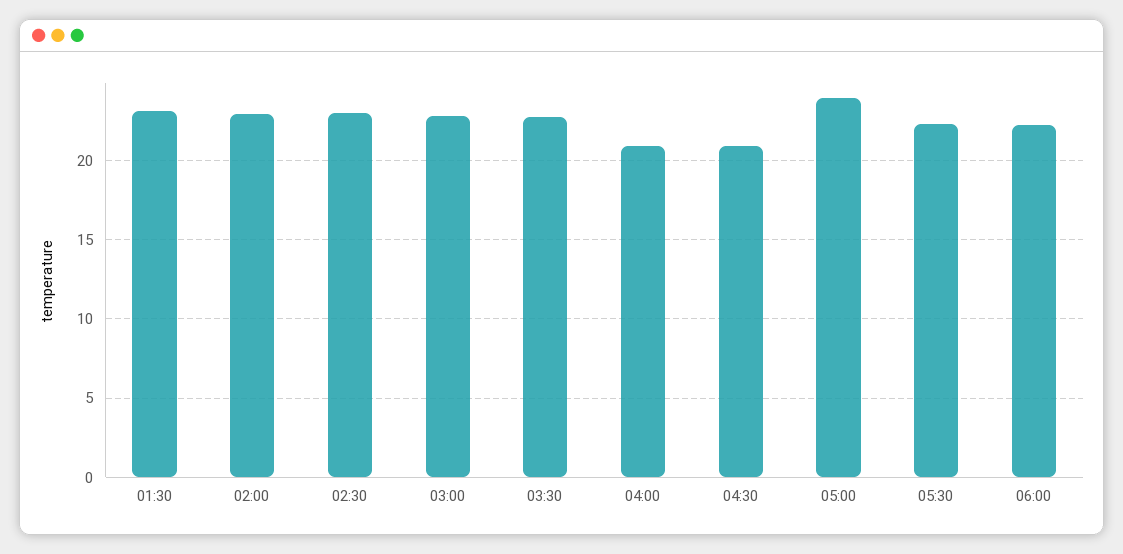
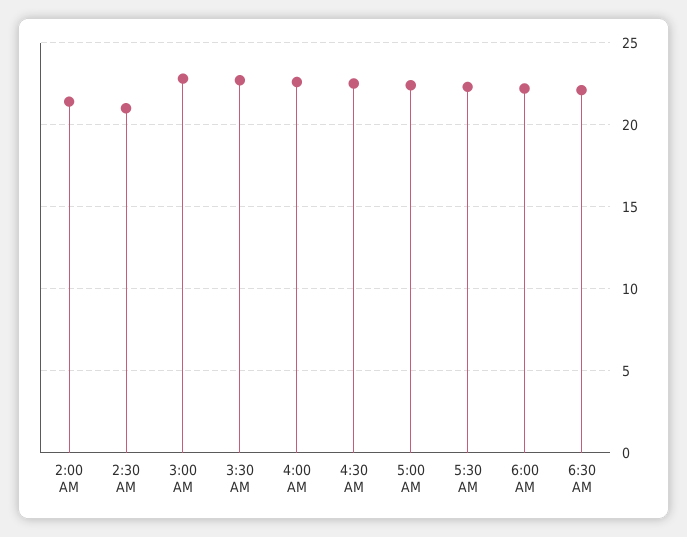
01:30: 23 -> none
02:00: 23 -> 21.5
02:30: 23 -> 21
04:00: 21 -> 22.5
04:30: 21 -> 22.5
05:00: 24 -> 22.5
6:30 AM: none -> 22

